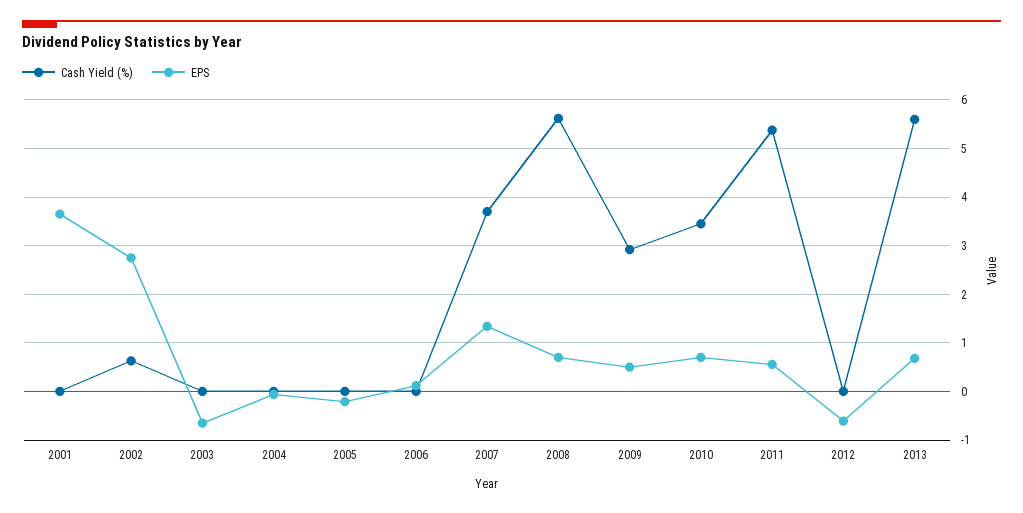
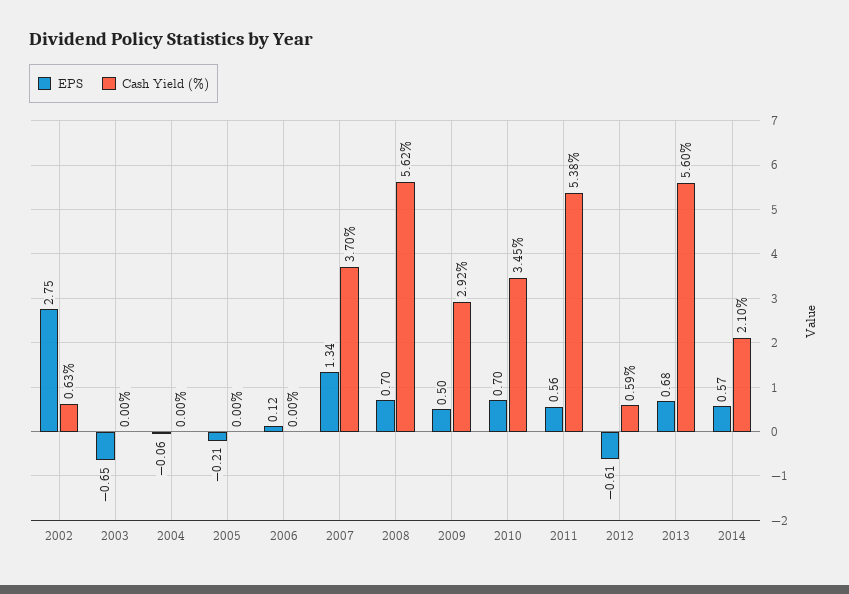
Cash Yield (%), 2001: 0 -> none
EPS, 2001: 3.6 -> none
Cash Yield (%), 2012: 0 -> 0.59
EPS, 2014: none -> 0.57
Cash Yield (%), 2014: none -> 2.1

